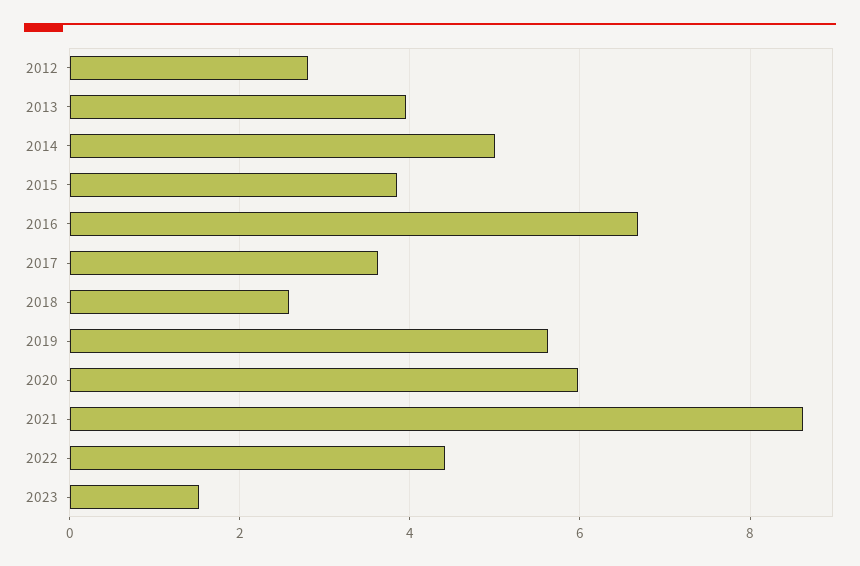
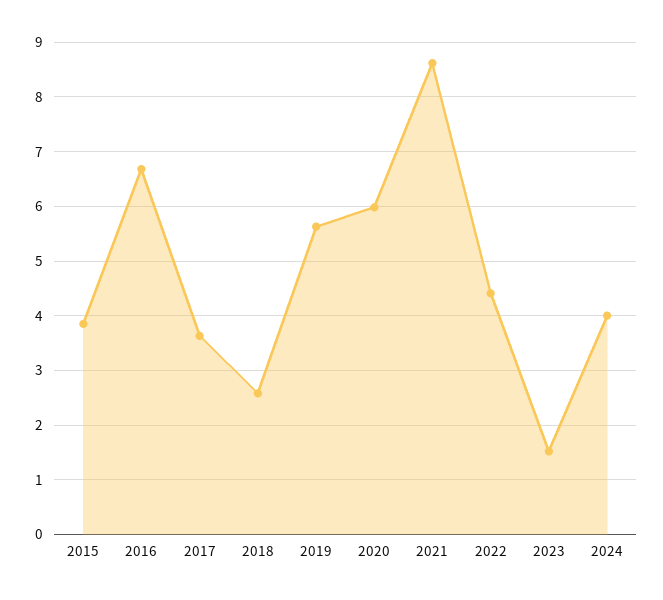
2012: 2.8 -> none
2013: 4 -> none
2014: 5 -> none
2024: none -> 4

